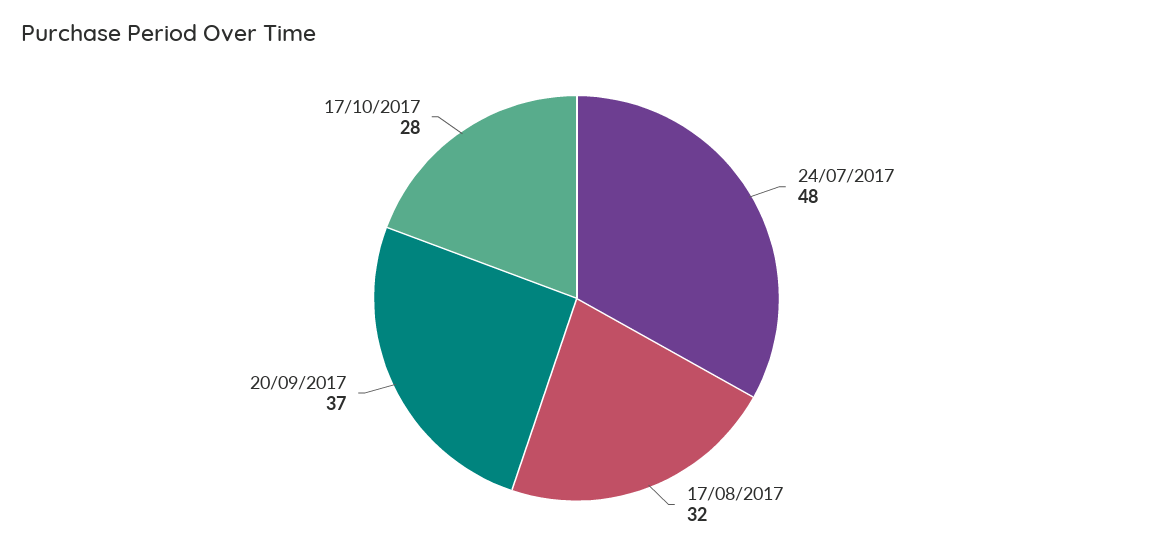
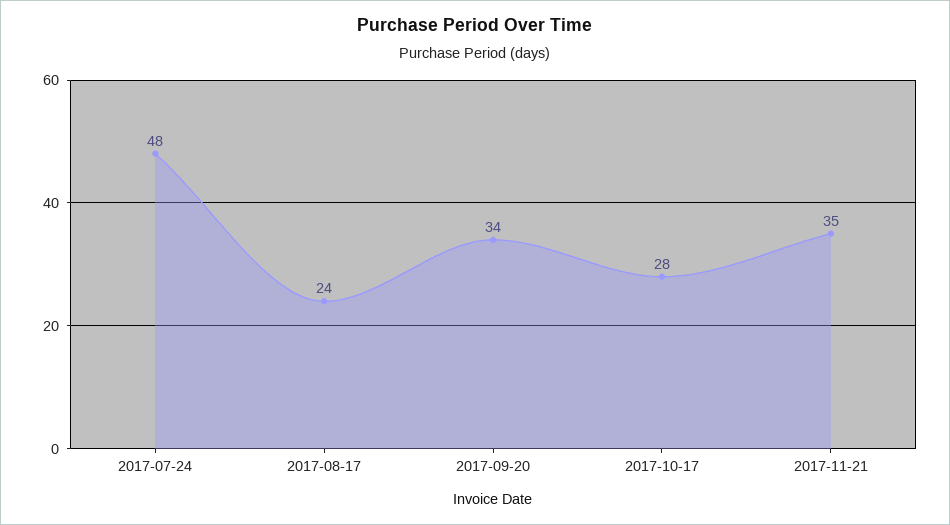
17/08/2017: 32 -> 24
20/09/2017: 37 -> 34
2017-11-21: none -> 35

